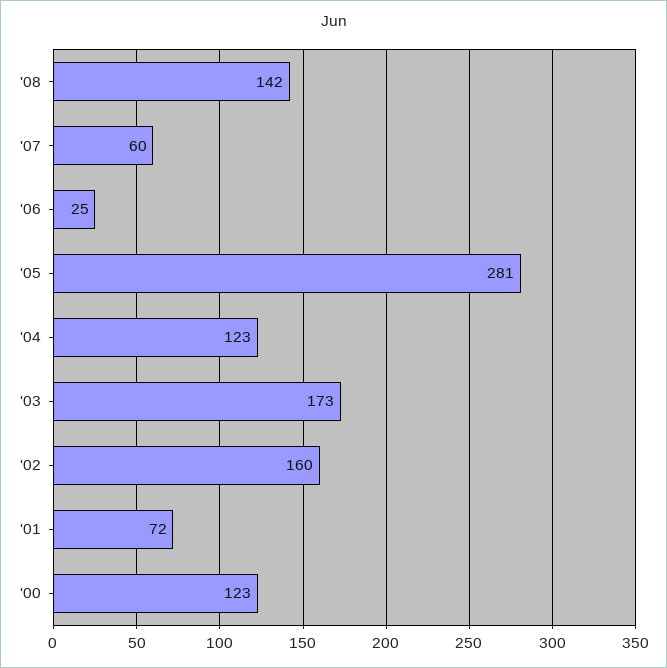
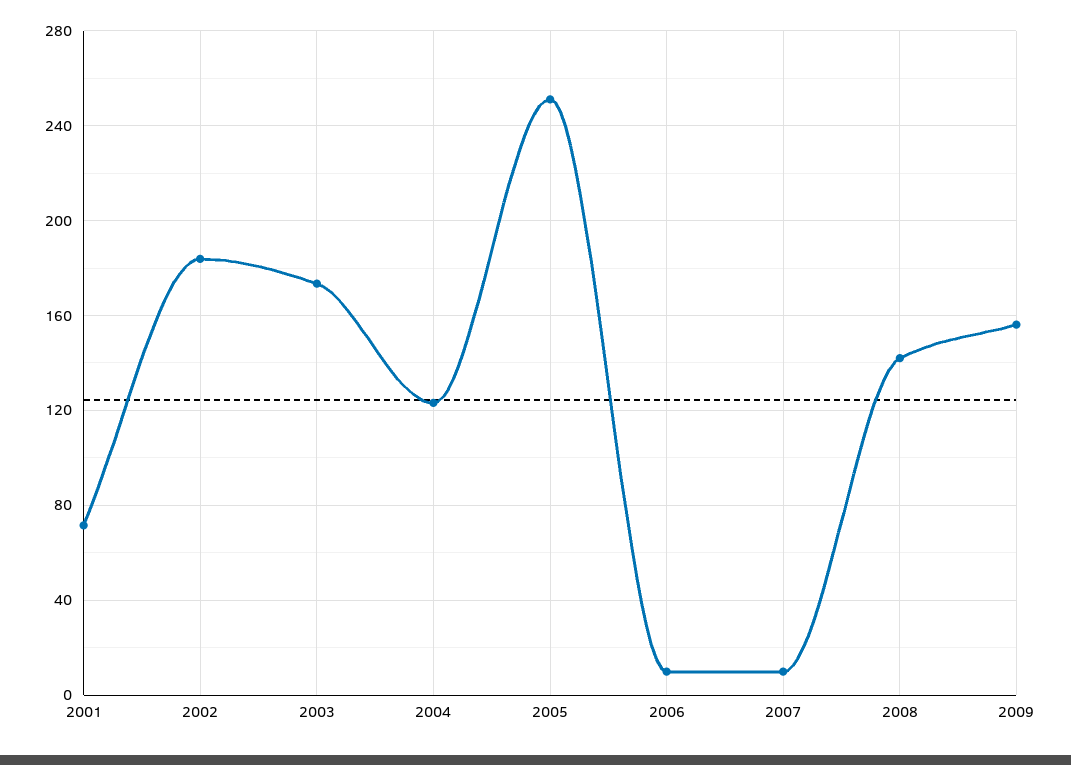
'07: 60 -> 10
'06: 25 -> 10
'05: 281 -> 250
'02: 160 -> 185
'00: 123 -> none
2009: none -> 155

